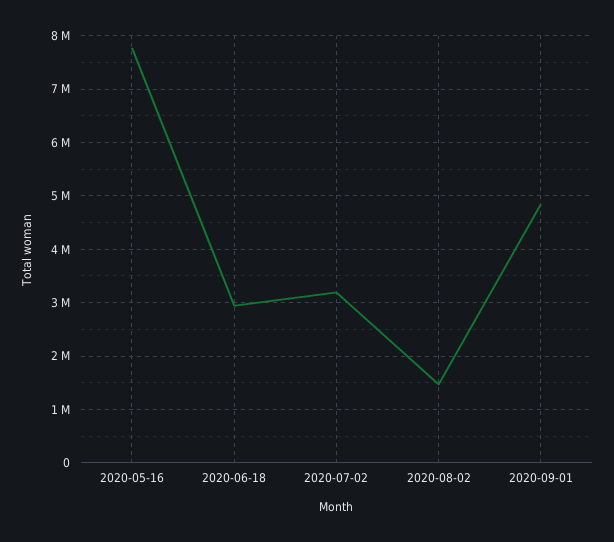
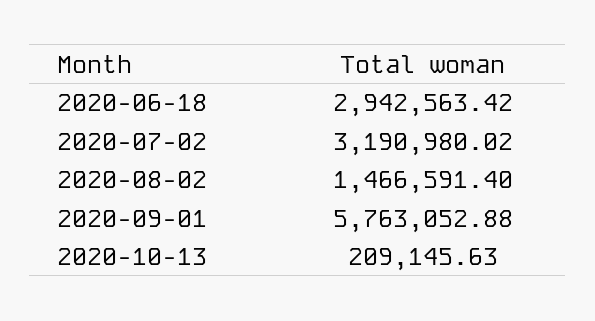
2020-05-16: 7800000 -> none
2020-09-01: 4800000 -> 5763052.88
2020-10-13: none -> 209145.63

